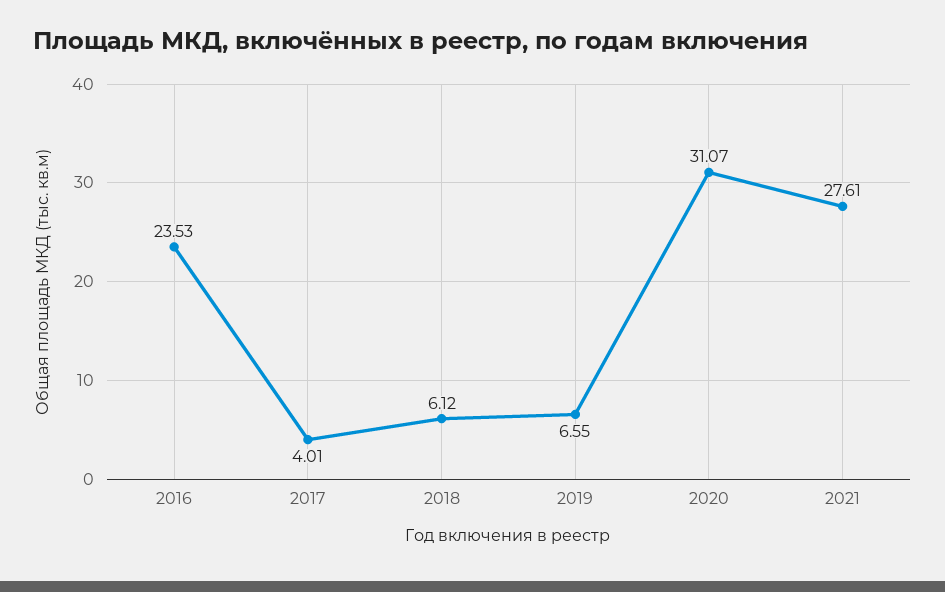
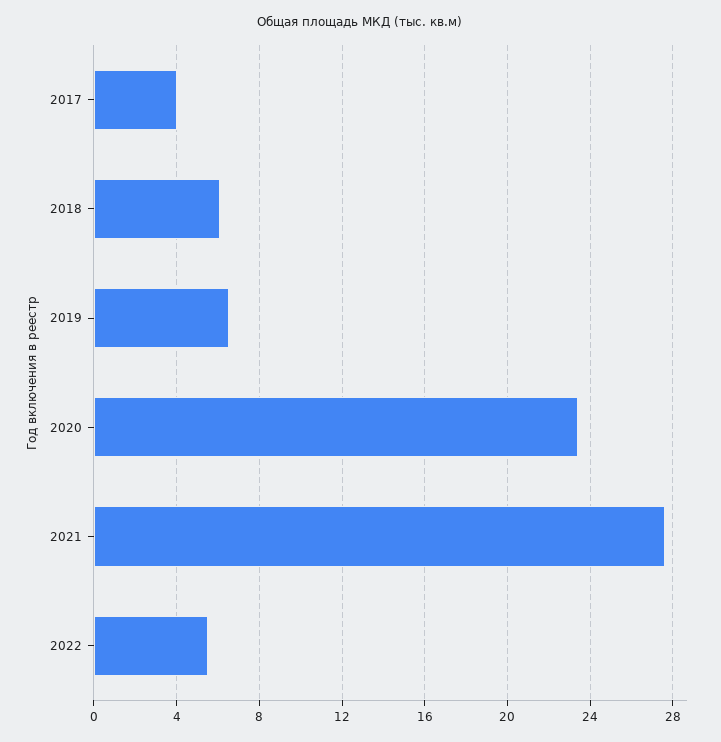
2016: 23.53 -> none
2020: 31.07 -> 23.5
2022: none -> 5.5

